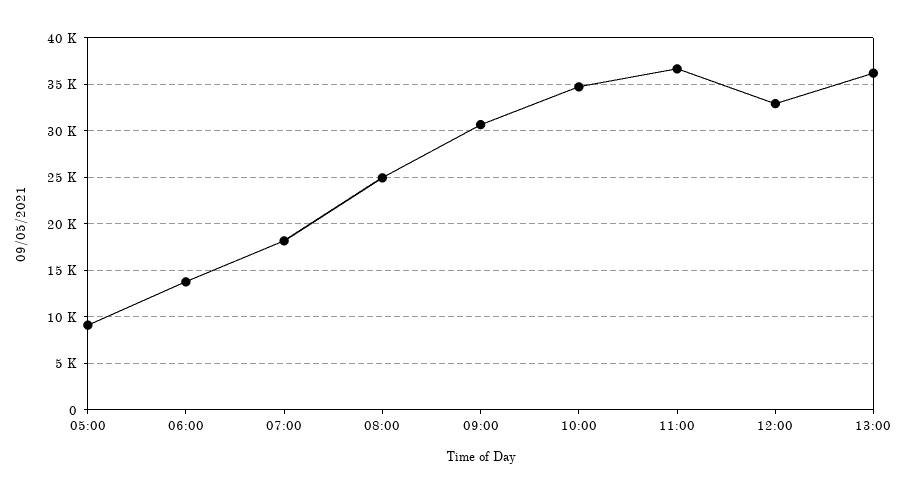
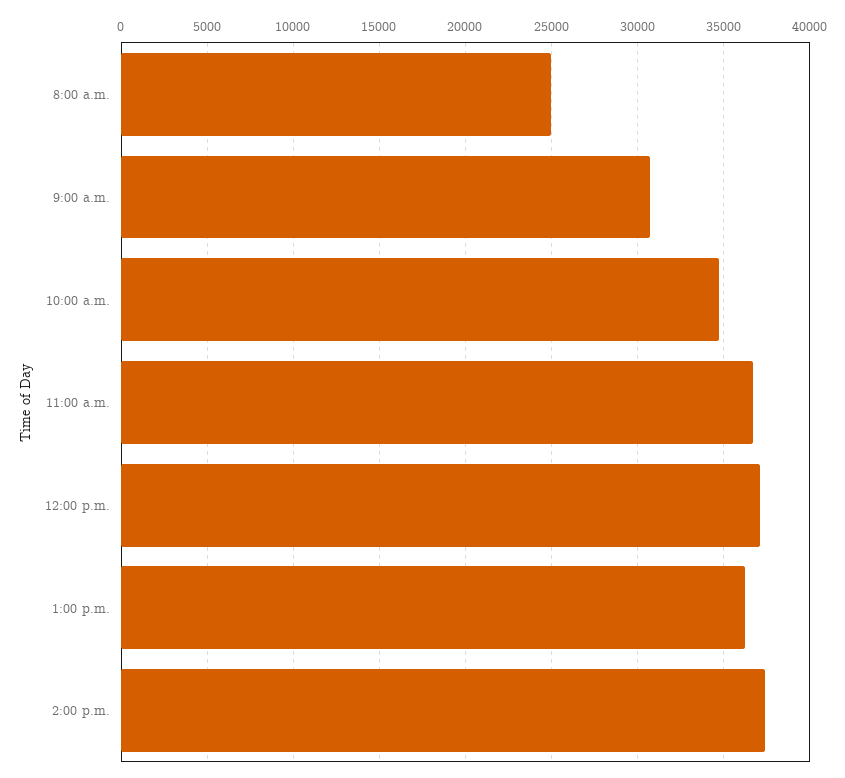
05:00: 9000 -> none
06:00: 14000 -> none
07:00: 18000 -> none
12:00: 33000 -> 37000
2:00 p.m.: none -> 37500

